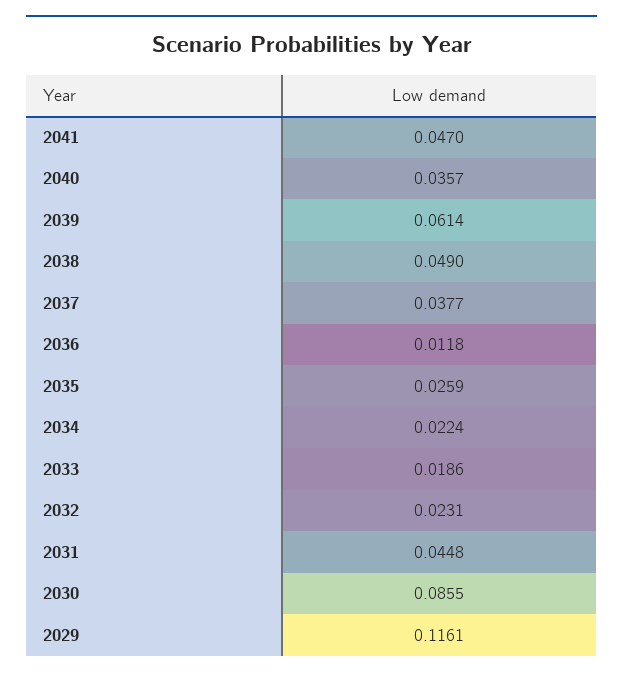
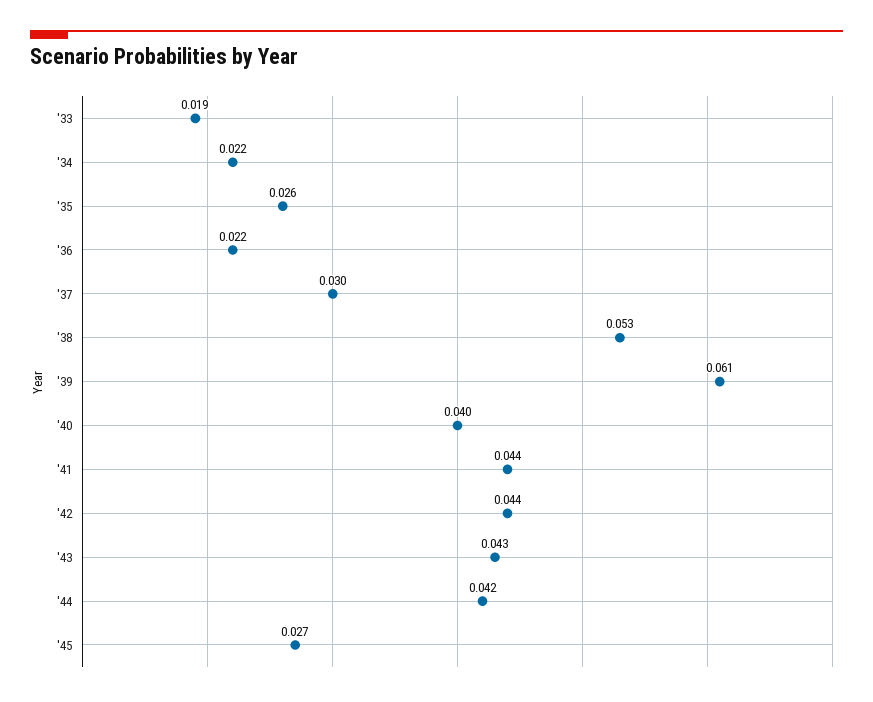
2041: 0.047 -> 0.044
2040: 0.0357 -> 0.04
2038: 0.049 -> 0.053
2037: 0.0377 -> 0.03
2036: 0.0118 -> 0.022
2032: 0.0231 -> none
2031: 0.0448 -> none
2030: 0.0855 -> none
2029: 0.1161 -> none
'42: none -> 0.044
'43: none -> 0.043
'44: none -> 0.042
'45: none -> 0.027

